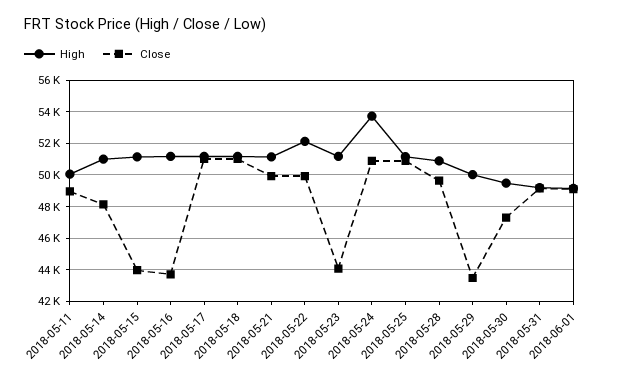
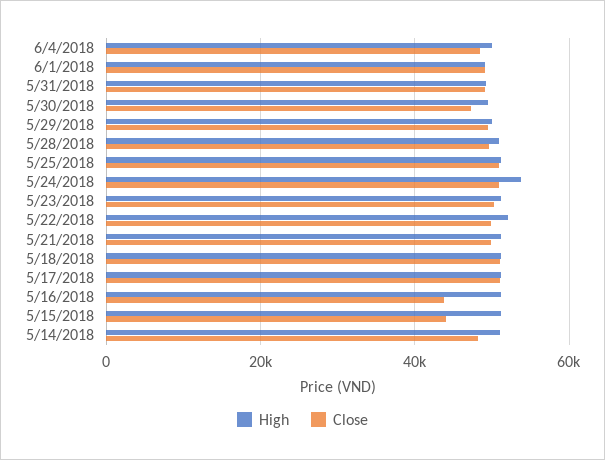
High, 2018-05-11: 50000 -> none
Close, 2018-05-11: 49000 -> none
Close, 2018-05-23: 44000 -> 50000
Close, 2018-05-29: 43500 -> 50000
High, 6/4/2018: none -> 50000
Close, 6/4/2018: none -> 48000

